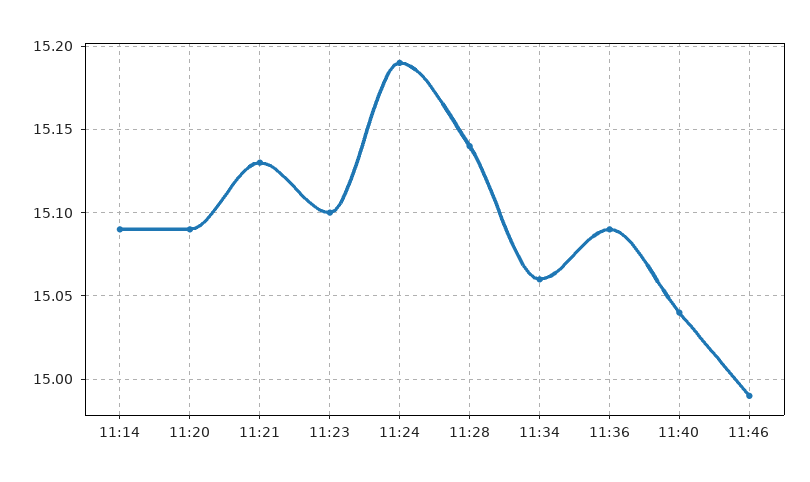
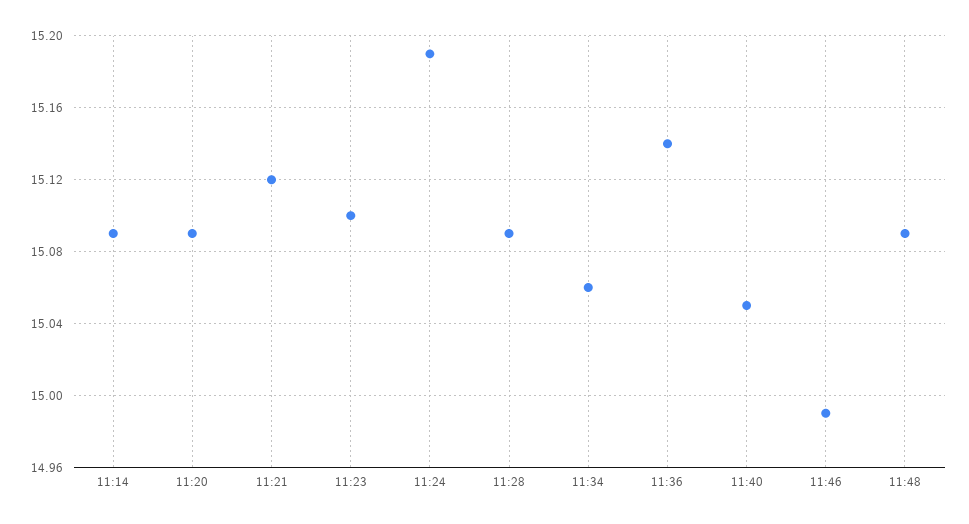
11:21: 15.13 -> 15.12
11:28: 15.14 -> 15.09
11:36: 15.09 -> 15.14
11:40: 15.04 -> 15.05
11:48: none -> 15.09

